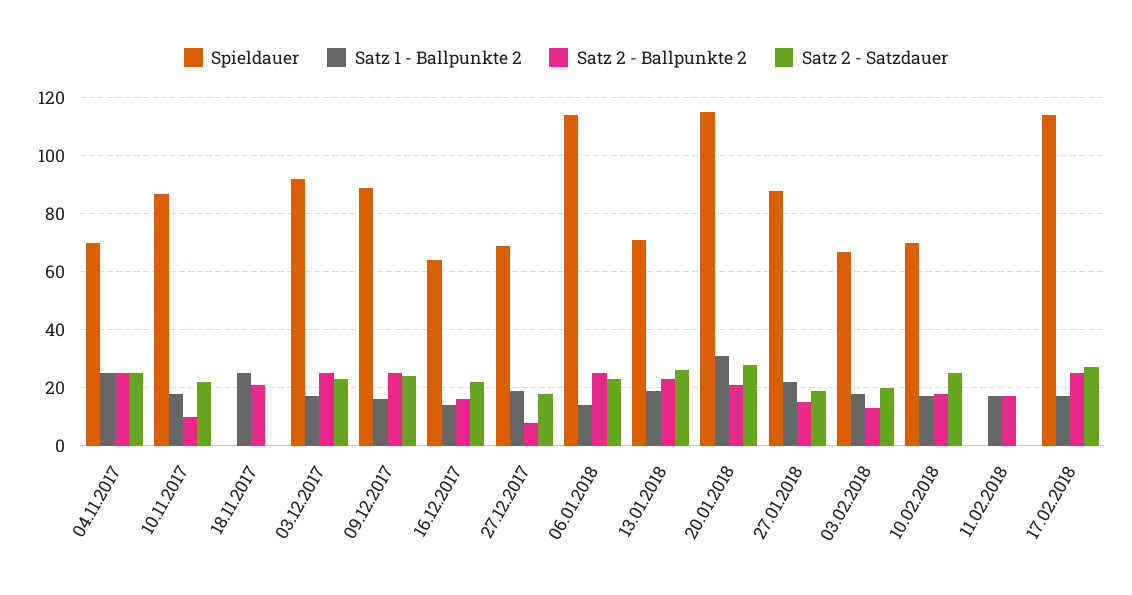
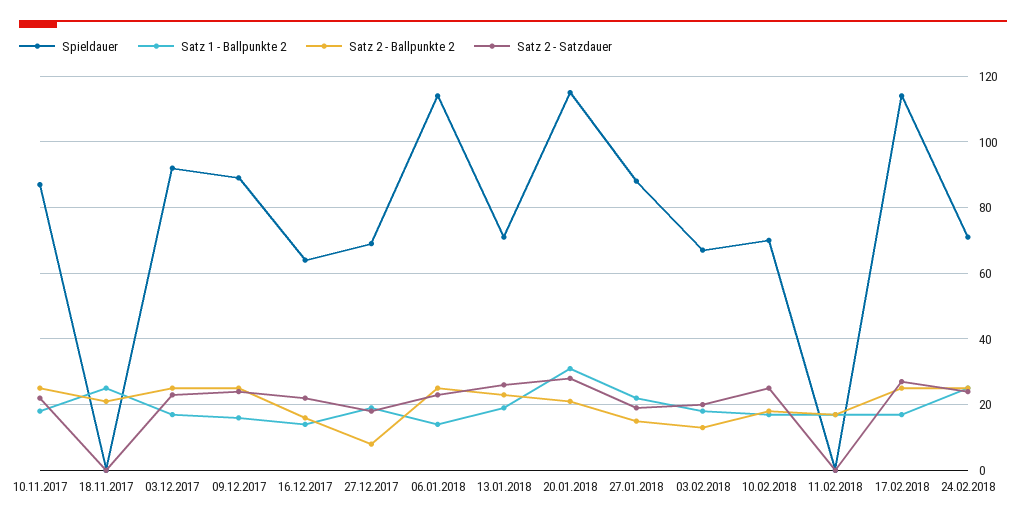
Spieldauer, 04.11.2017: 70 -> none
Satz 1 - Ballpunkte 2, 04.11.2017: 25 -> none
Satz 2 - Ballpunkte 2, 04.11.2017: 25 -> none
Satz 2 - Satzdauer, 04.11.2017: 25 -> none
Satz 2 - Ballpunkte 2, 10.11.2017: 10 -> 25
Spieldauer, 24.02.2018: none -> 70
Satz 1 - Ballpunkte 2, 24.02.2018: none -> 25
Satz 2 - Ballpunkte 2, 24.02.2018: none -> 25
Satz 2 - Satzdauer, 24.02.2018: none -> 25

